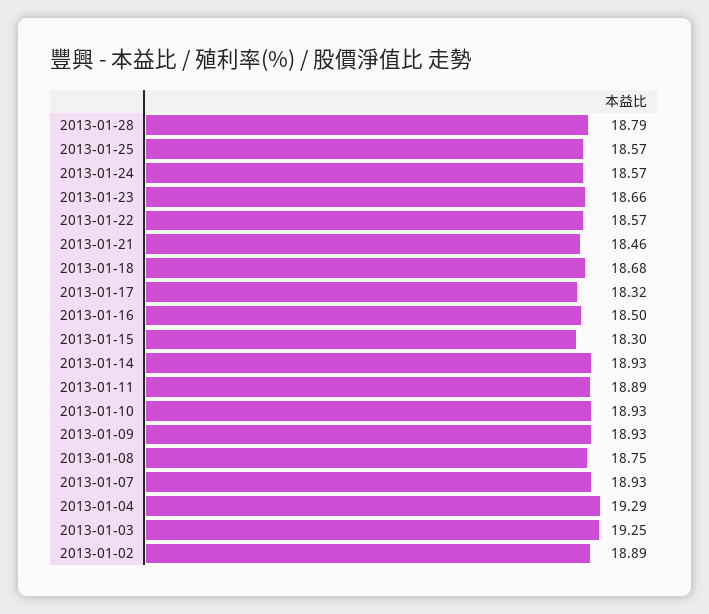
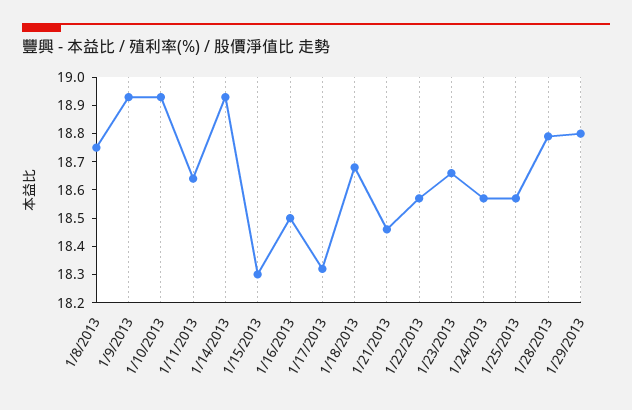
2013-01-11: 18.89 -> 18.65
2013-01-07: 18.93 -> none
2013-01-04: 19.29 -> none
2013-01-03: 19.25 -> none
2013-01-02: 18.89 -> none
1/29/2013: none -> 18.8

